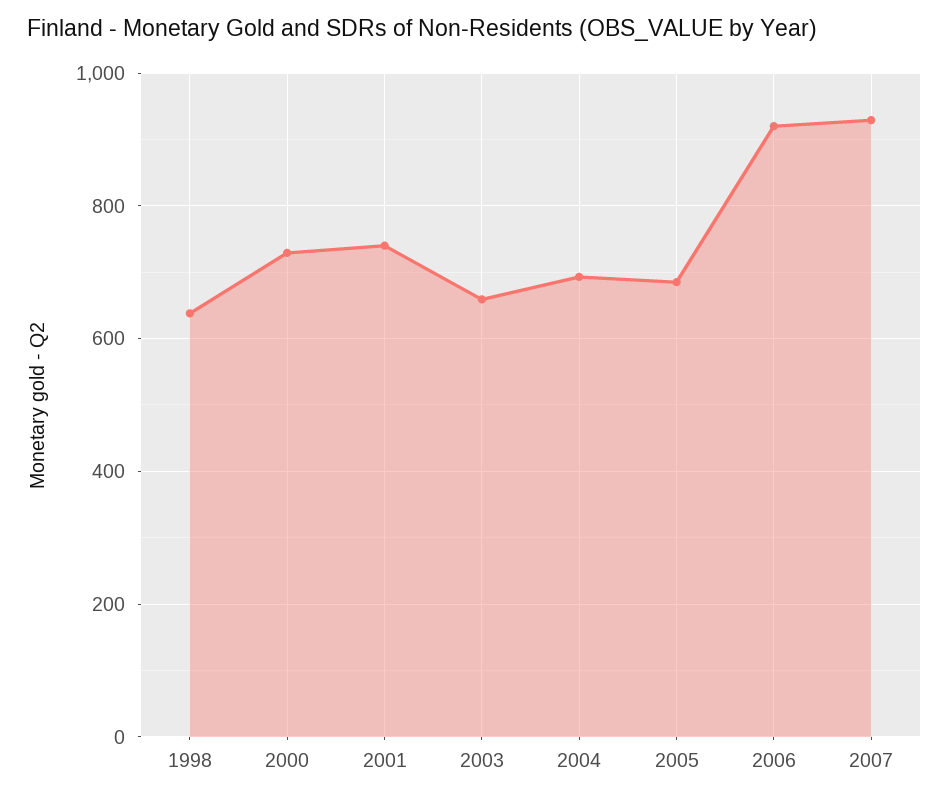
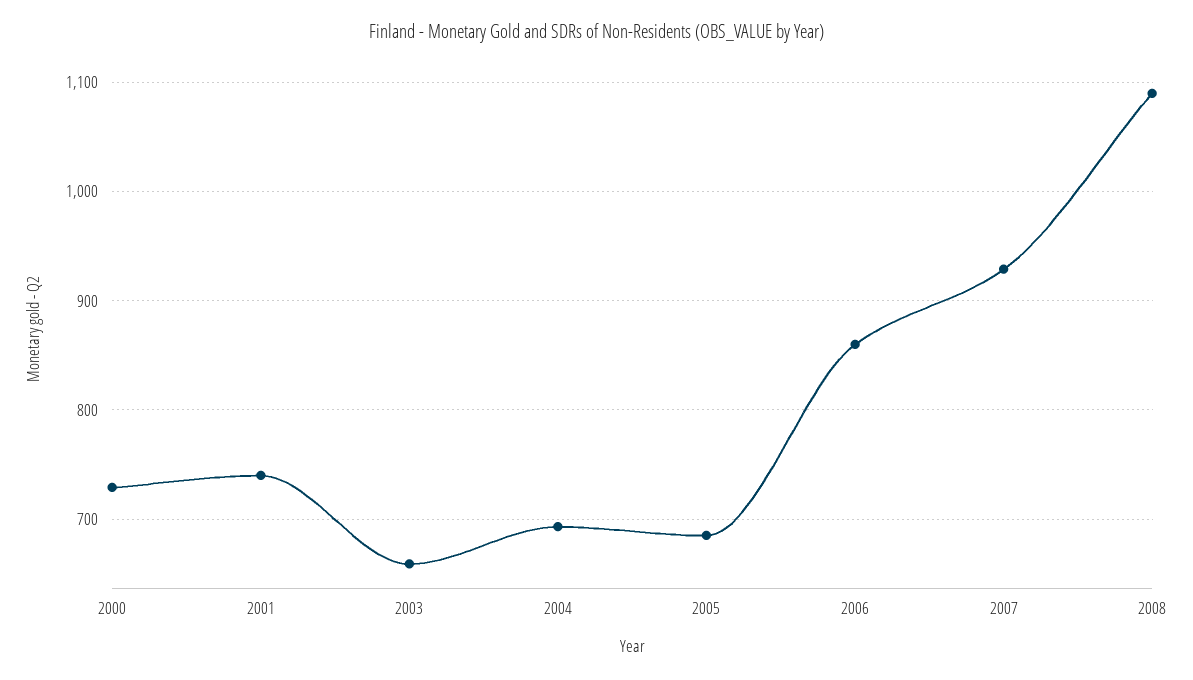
1998: 640 -> none
2006: 920 -> 860
2008: none -> 1090

